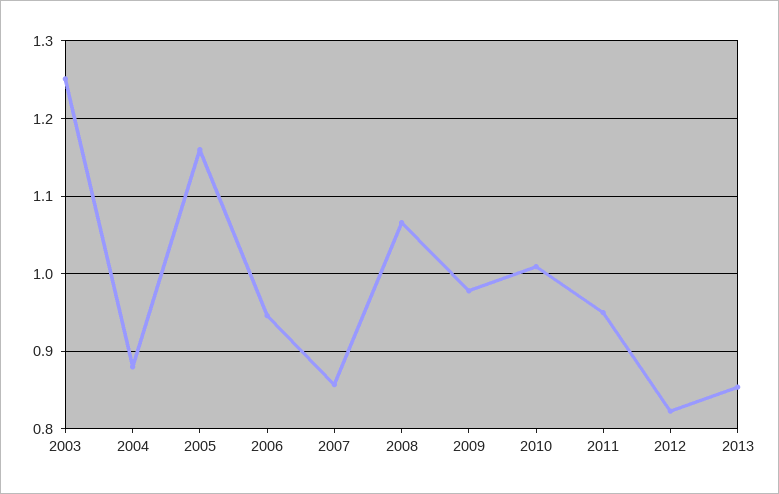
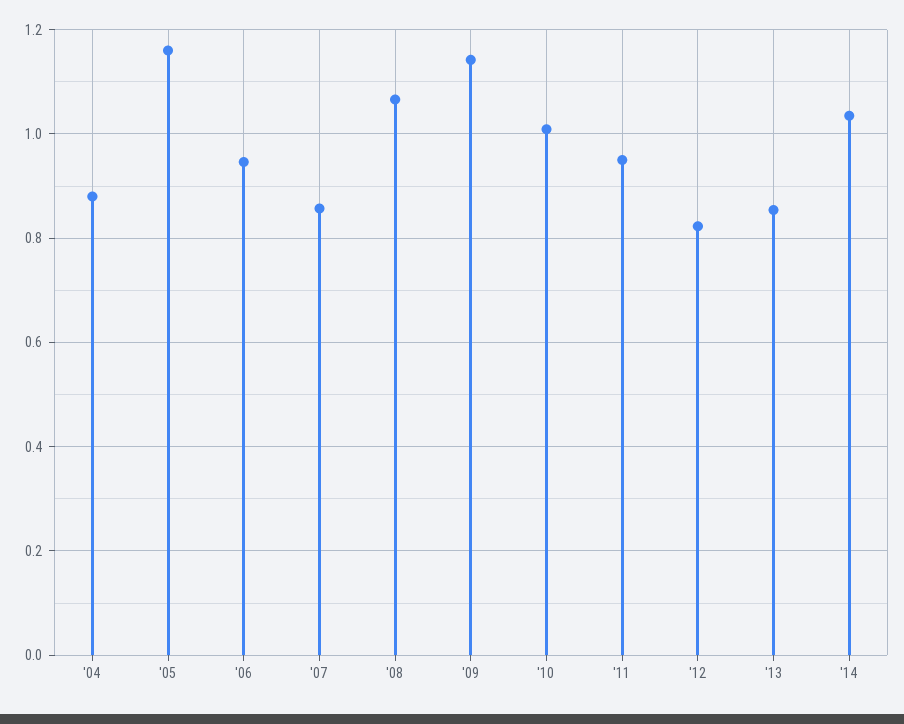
2003: 1.25 -> none
2009: 0.98 -> 1.14
'14: none -> 1.04

